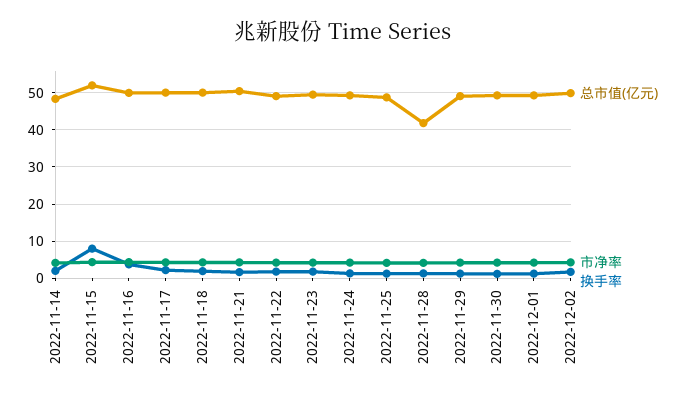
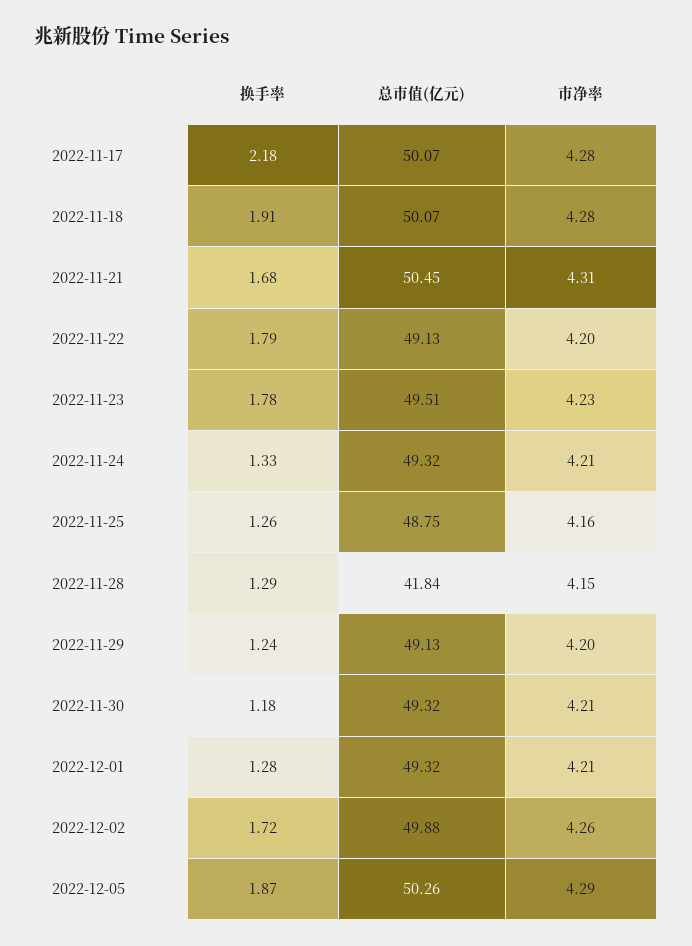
总市值(亿元), 2022-11-14: 48 -> none
市净率, 2022-11-14: 4 -> none
换手率, 2022-11-14: 2 -> none
总市值(亿元), 2022-11-15: 52 -> none
市净率, 2022-11-15: 4 -> none
换手率, 2022-11-15: 8 -> none
总市值(亿元), 2022-11-16: 50 -> none
市净率, 2022-11-16: 4 -> none
换手率, 2022-11-16: 4 -> none
换手率, 2022-12-05: none -> 1.87
总市值(亿元), 2022-12-05: none -> 50.26
市净率, 2022-12-05: none -> 4.29

